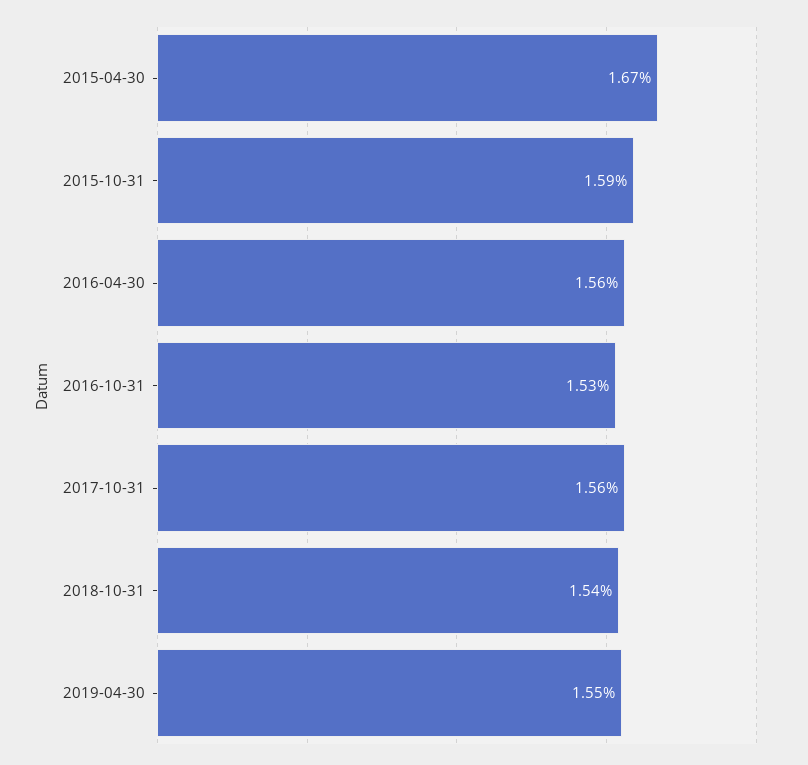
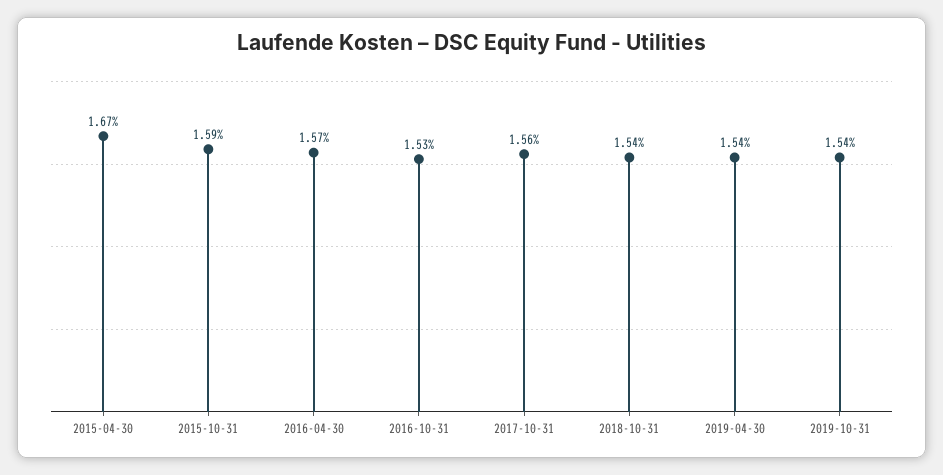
2016-04-30: 1.56 -> 1.57
2019-04-30: 1.55 -> 1.54
2019-10-31: none -> 1.54

